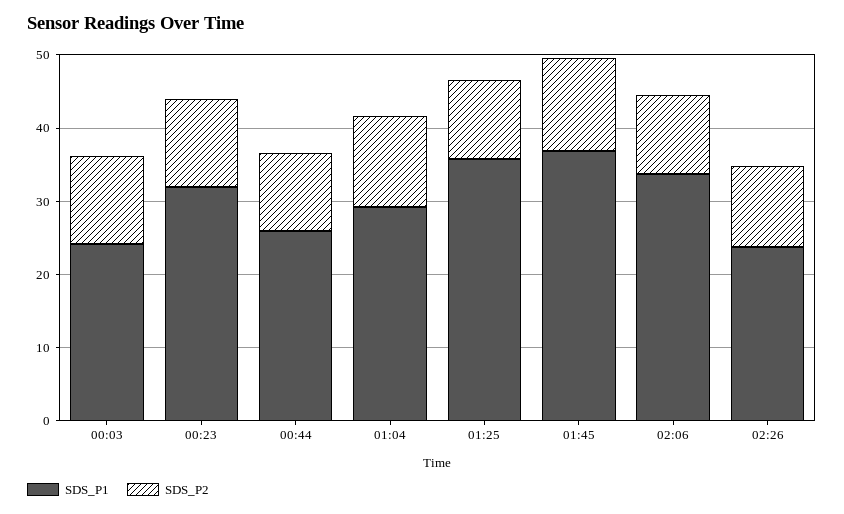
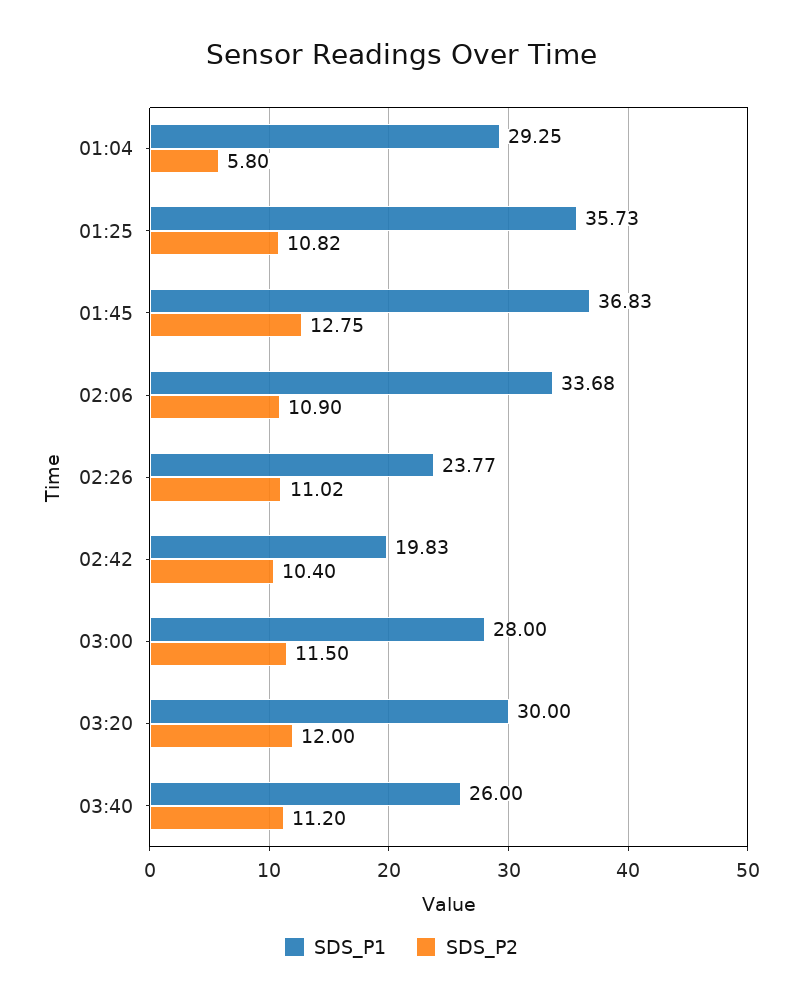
SDS_P1, 00:03: 24 -> none
SDS_P2, 00:03: 12 -> none
SDS_P1, 00:23: 32 -> none
SDS_P2, 00:23: 12 -> none
SDS_P1, 00:44: 26 -> none
SDS_P2, 00:44: 10 -> none
SDS_P2, 01:04: 12 -> 5.8
SDS_P1, 02:42: none -> 19.83
SDS_P2, 02:42: none -> 10.4
SDS_P1, 03:00: none -> 28
SDS_P2, 03:00: none -> 11.5
SDS_P1, 03:20: none -> 30
SDS_P2, 03:20: none -> 12
SDS_P1, 03:40: none -> 26
SDS_P2, 03:40: none -> 11.2

